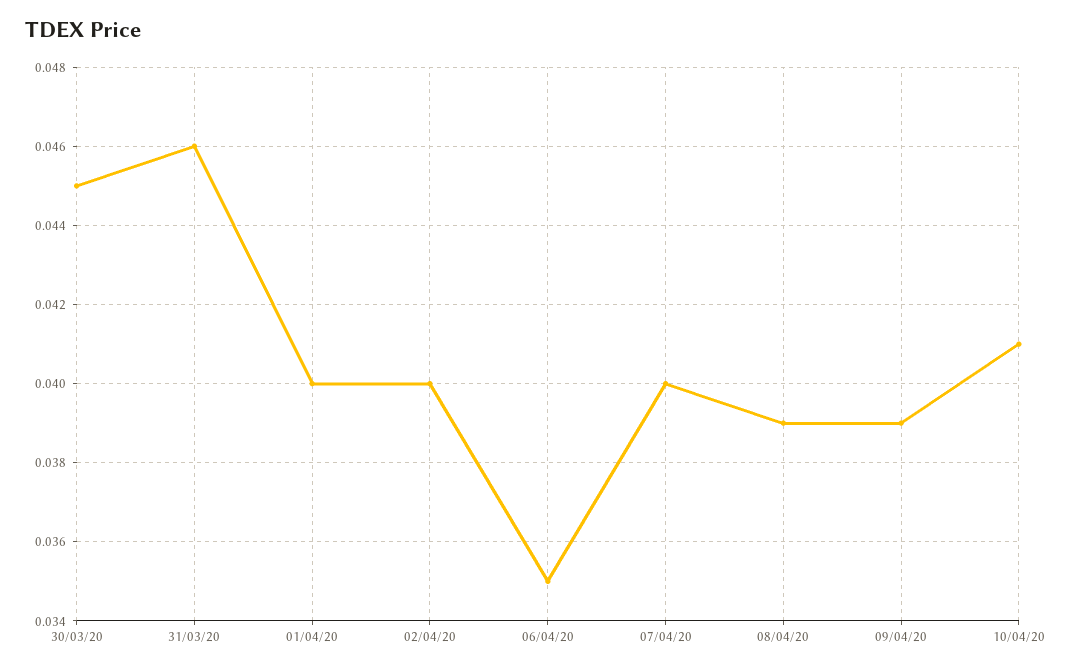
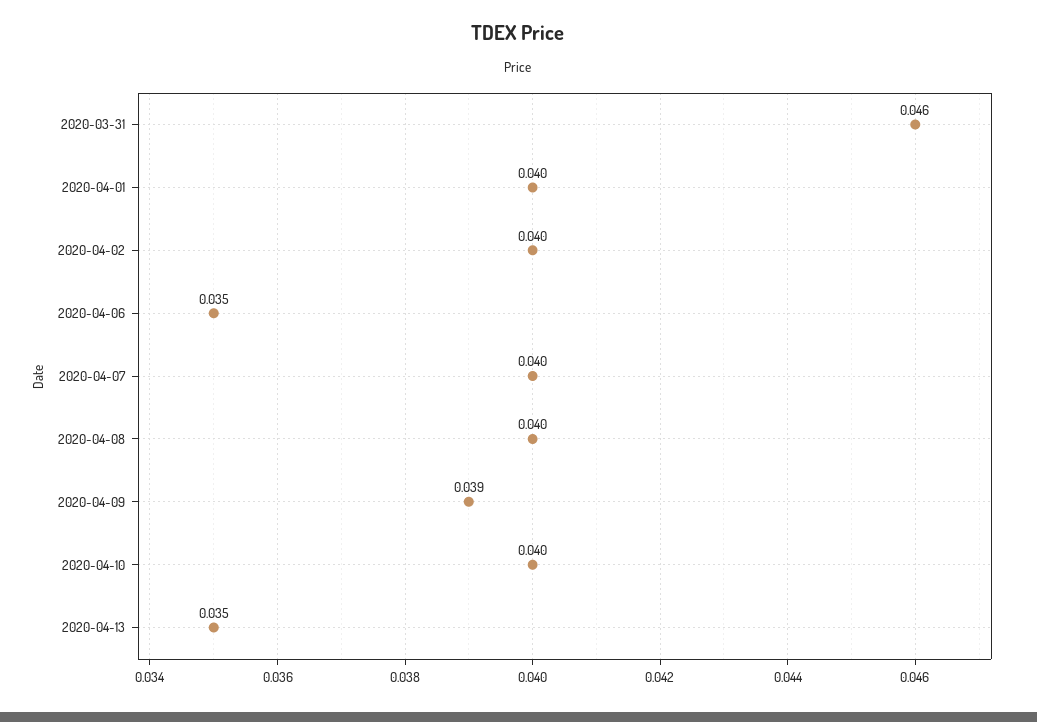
30/03/20: 0.045 -> none
08/04/20: 0.039 -> 0.04
10/04/20: 0.041 -> 0.04
2020-04-13: none -> 0.035

